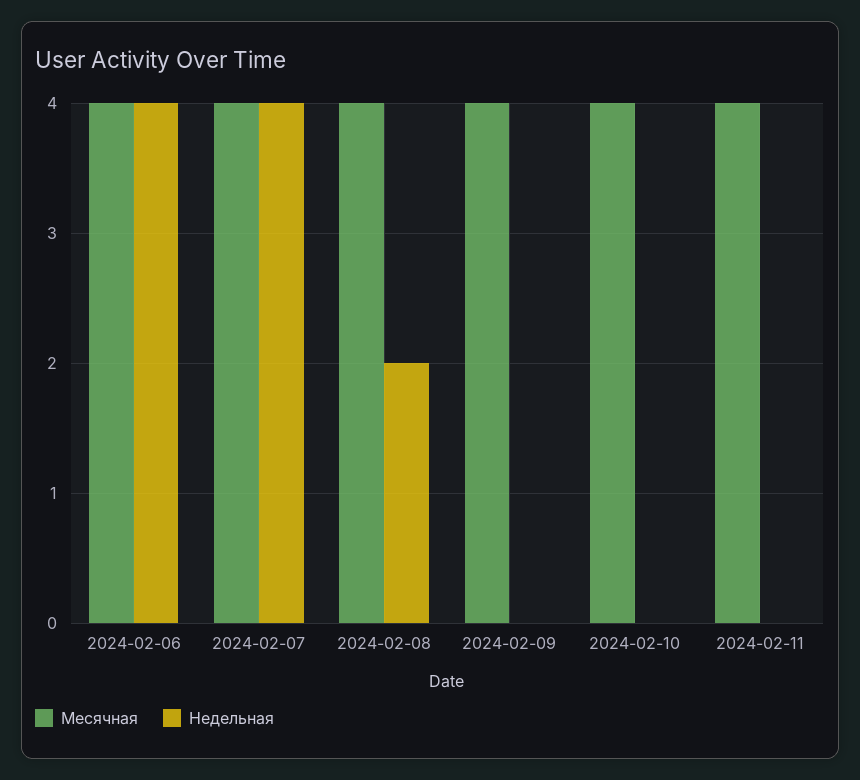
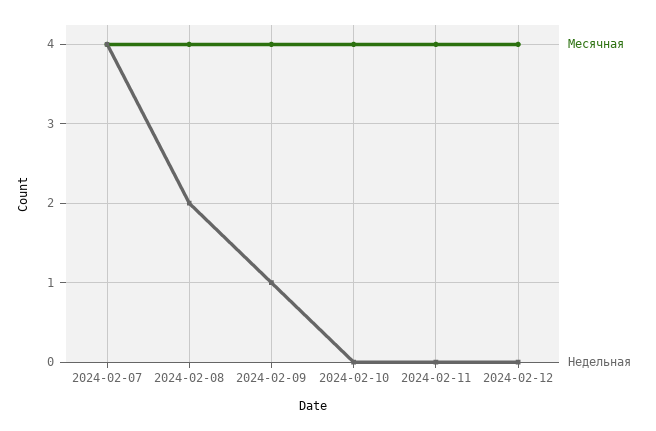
Месячная, 2024-02-06: 4 -> none
Недельная, 2024-02-06: 4 -> none
Недельная, 2024-02-09: 0 -> 1
Месячная, 2024-02-12: none -> 4
Недельная, 2024-02-12: none -> 0

